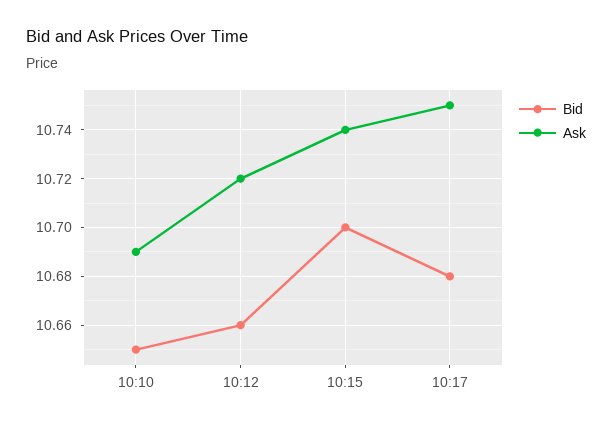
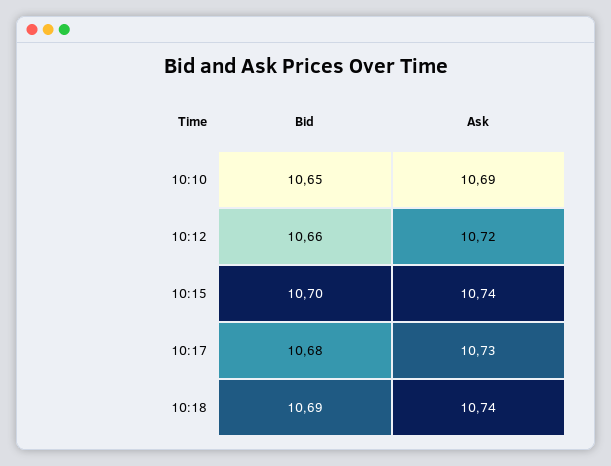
Ask, 10:17: 10.75 -> 10.73
Bid, 10:18: none -> 10.69
Ask, 10:18: none -> 10.74

